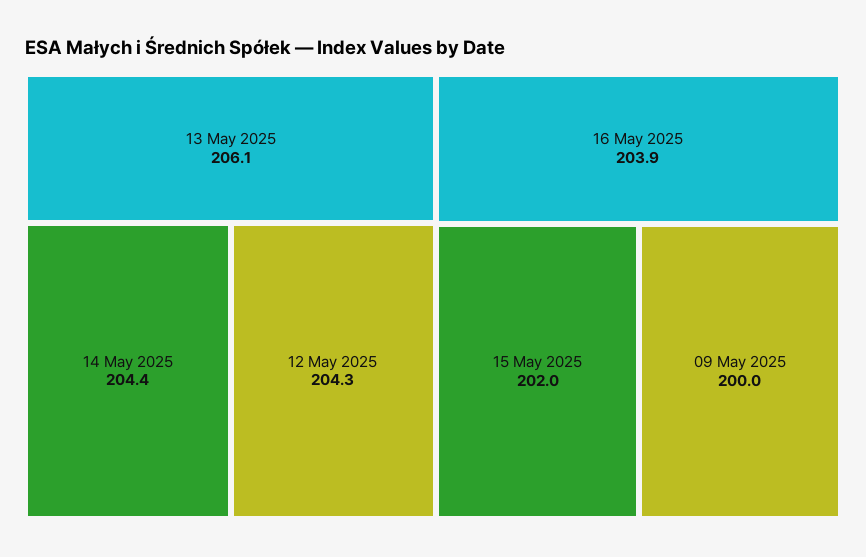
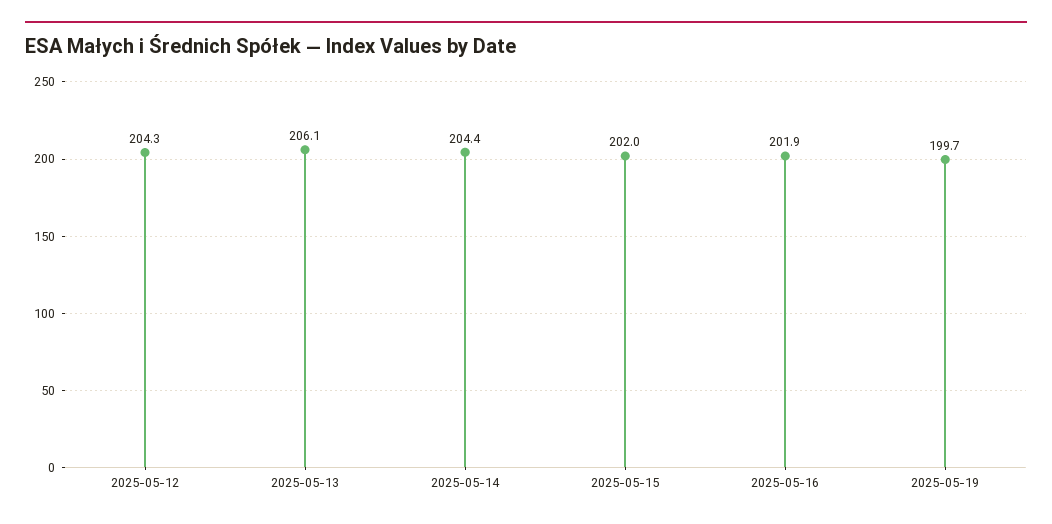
16 May 2025: 203.9 -> 201.9
09 May 2025: 200 -> none
2025-05-19: none -> 199.7

